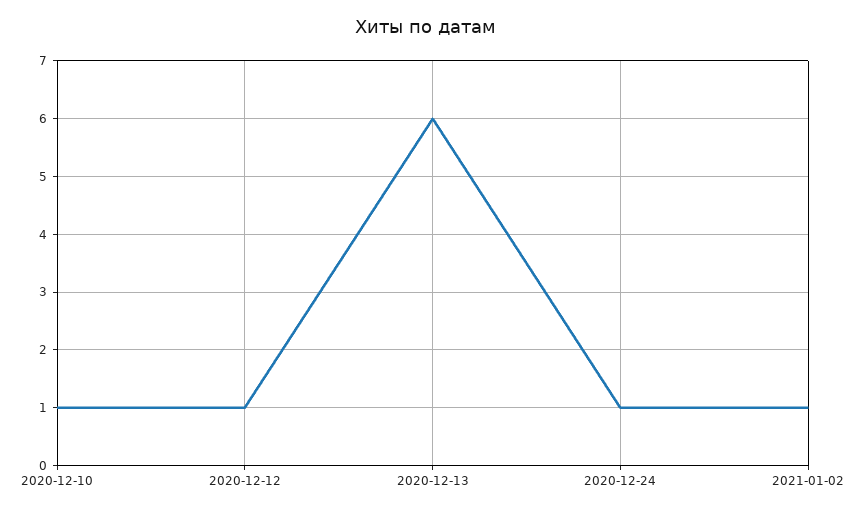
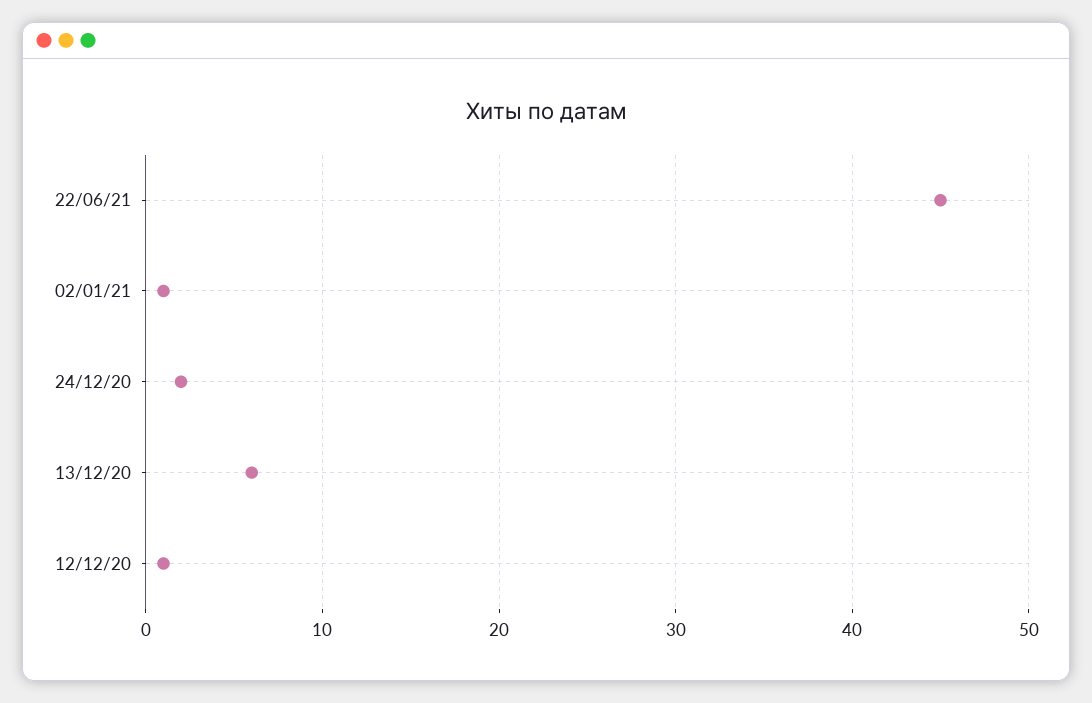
2020-12-10: 1 -> none
2020-12-24: 1 -> 2
22/06/21: none -> 45

